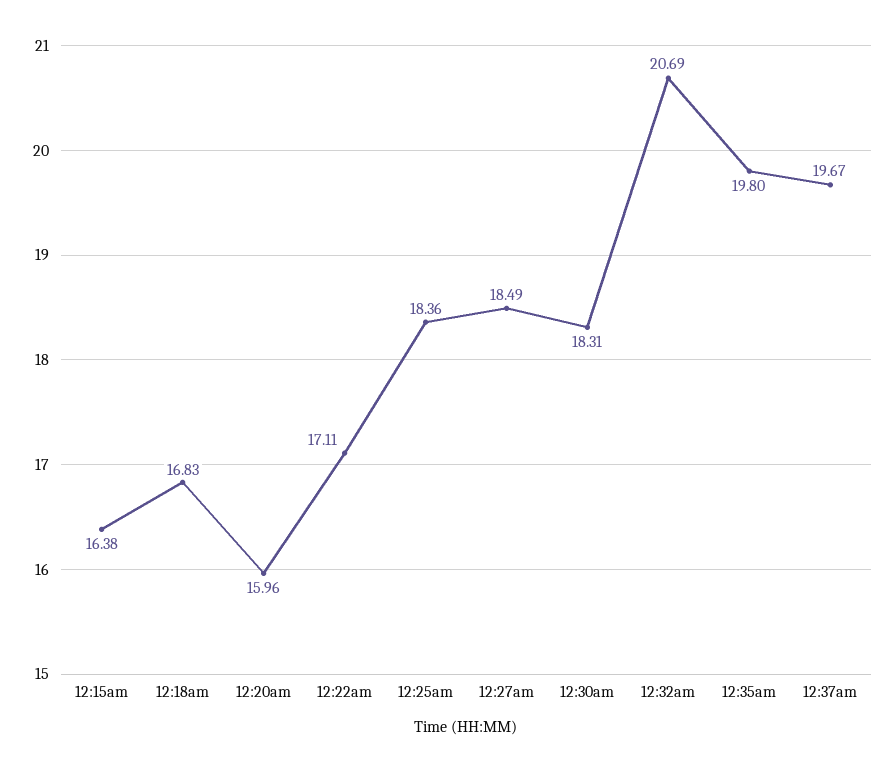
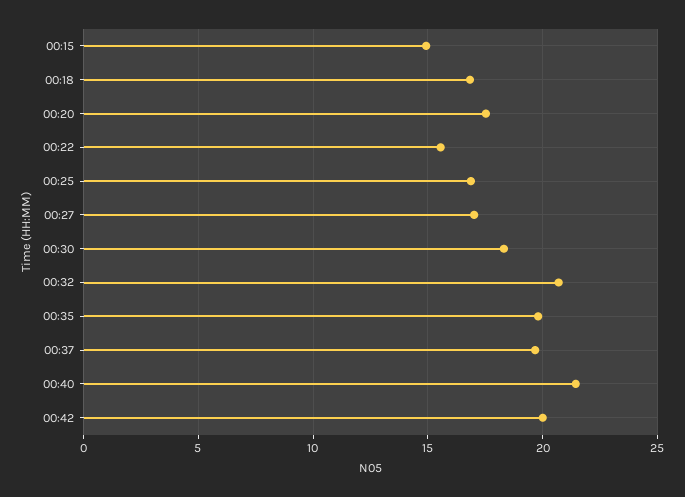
12:15am: 16.38 -> 15
12:20am: 15.96 -> 17.5
12:22am: 17.11 -> 15.5
12:25am: 18.36 -> 17
12:27am: 18.49 -> 17
00:40: none -> 21.5
00:42: none -> 20

